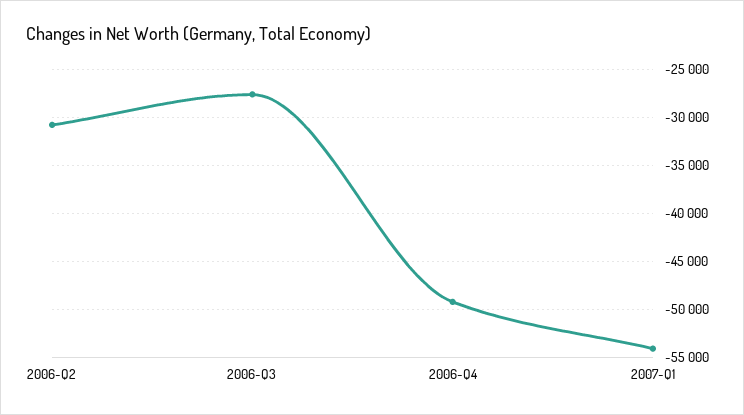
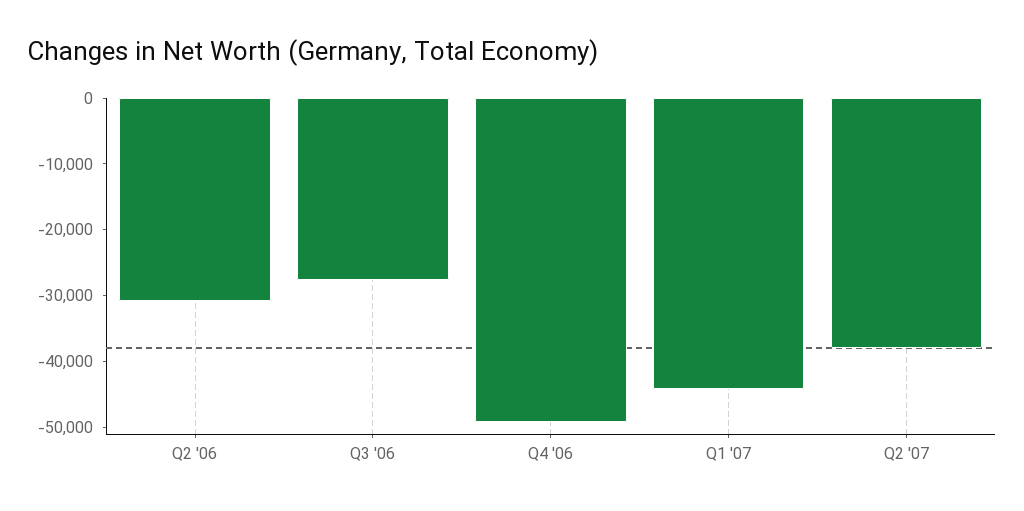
2007-Q1: -54000 -> -44000
Q2 '07: none -> -38000

